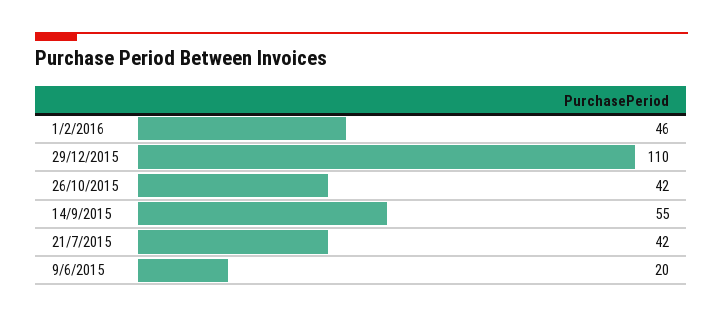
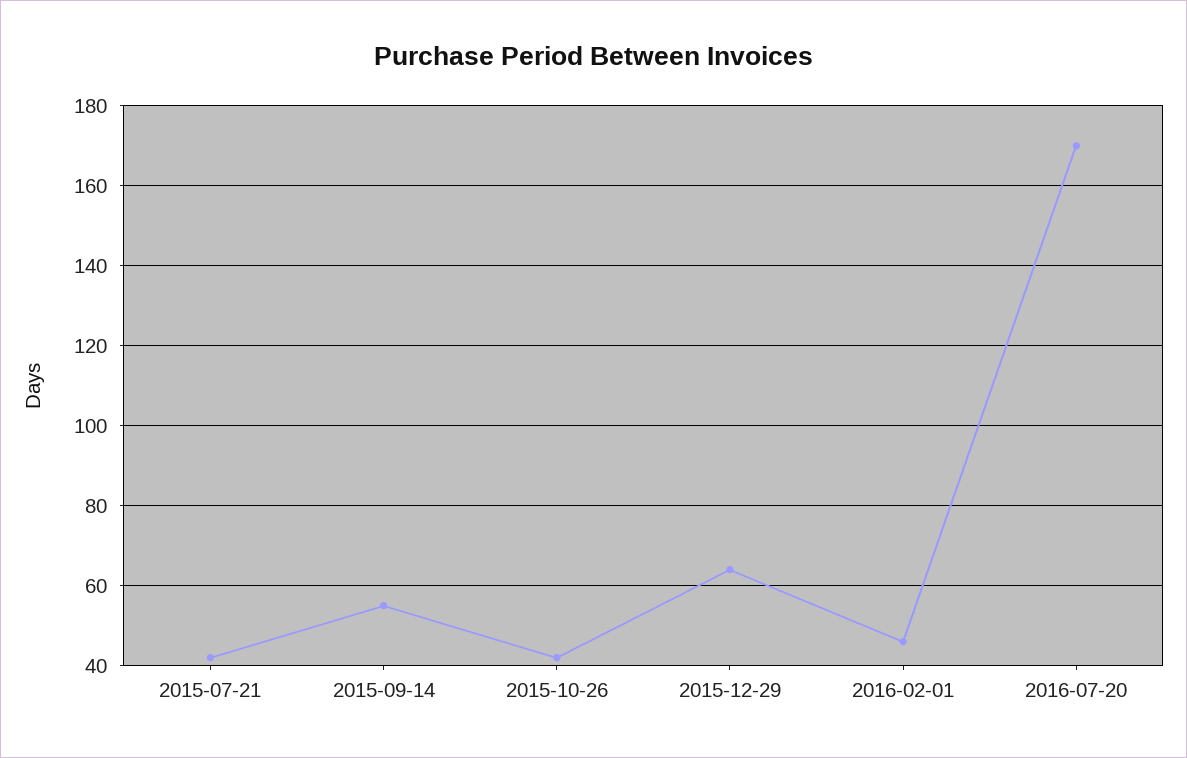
29/12/2015: 110 -> 65
9/6/2015: 20 -> none
2016-07-20: none -> 170

